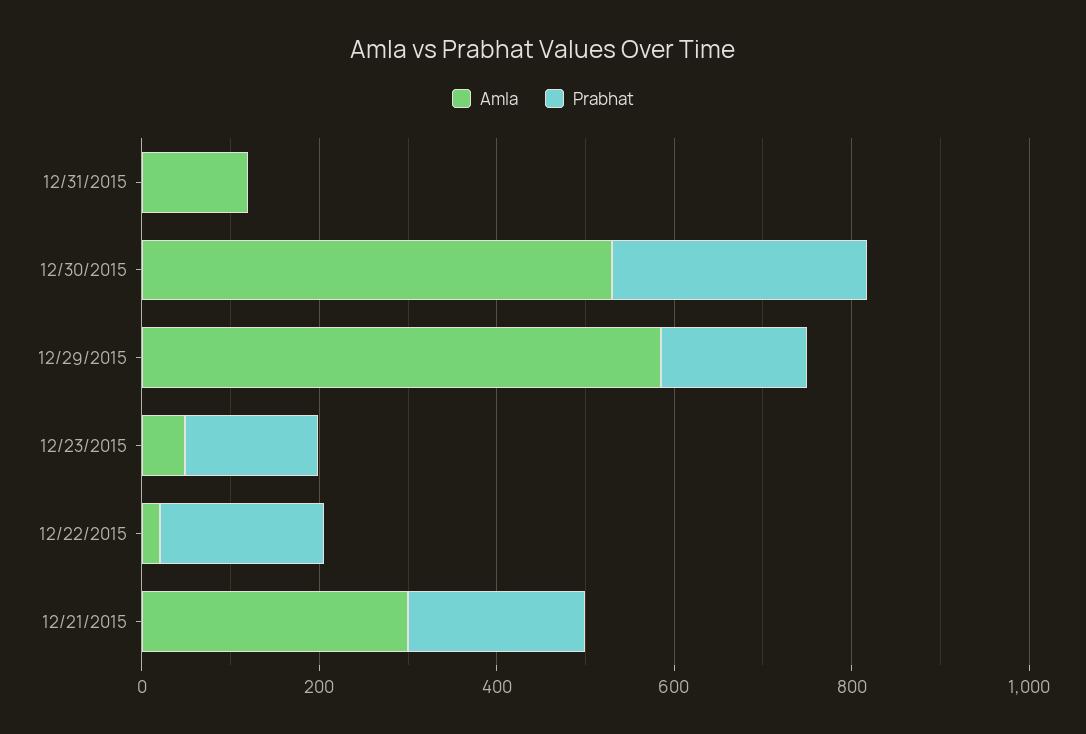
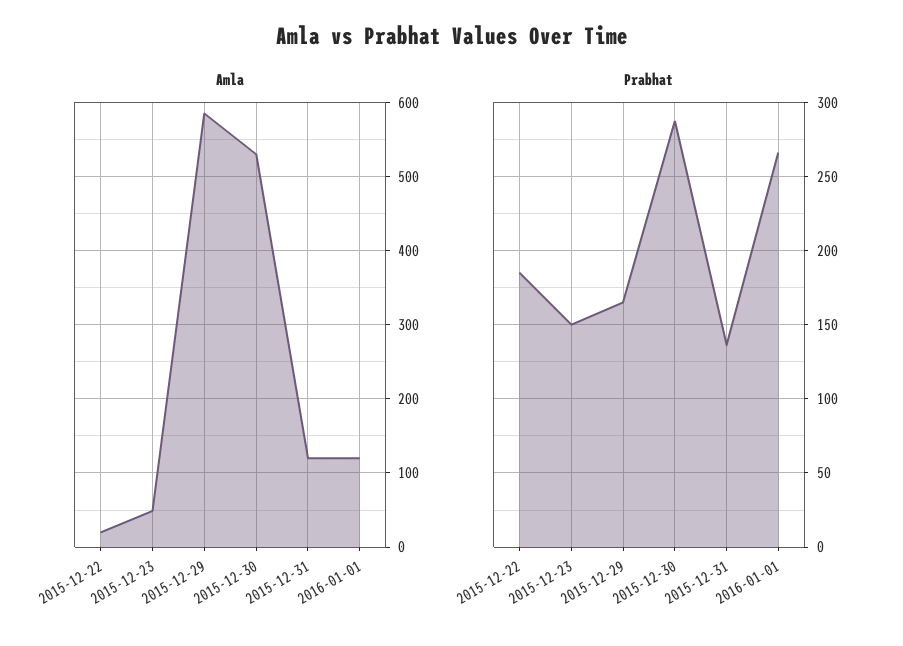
Prabhat, 12/31/2015: 0 -> 135
Amla, 12/21/2015: 300 -> none
Prabhat, 12/21/2015: 200 -> none
Amla, 2016-01-01: none -> 120
Prabhat, 2016-01-01: none -> 265

